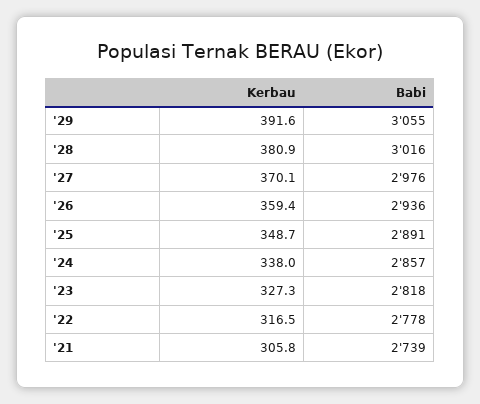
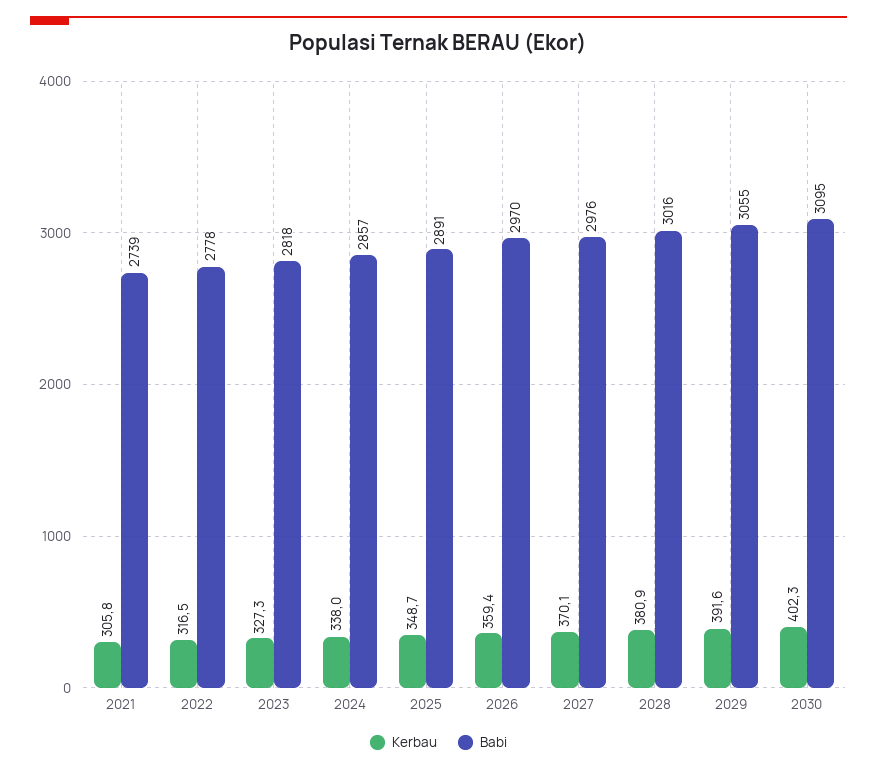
Babi, '26: 2936 -> 2970
Kerbau, 2030: none -> 402.3
Babi, 2030: none -> 3095

